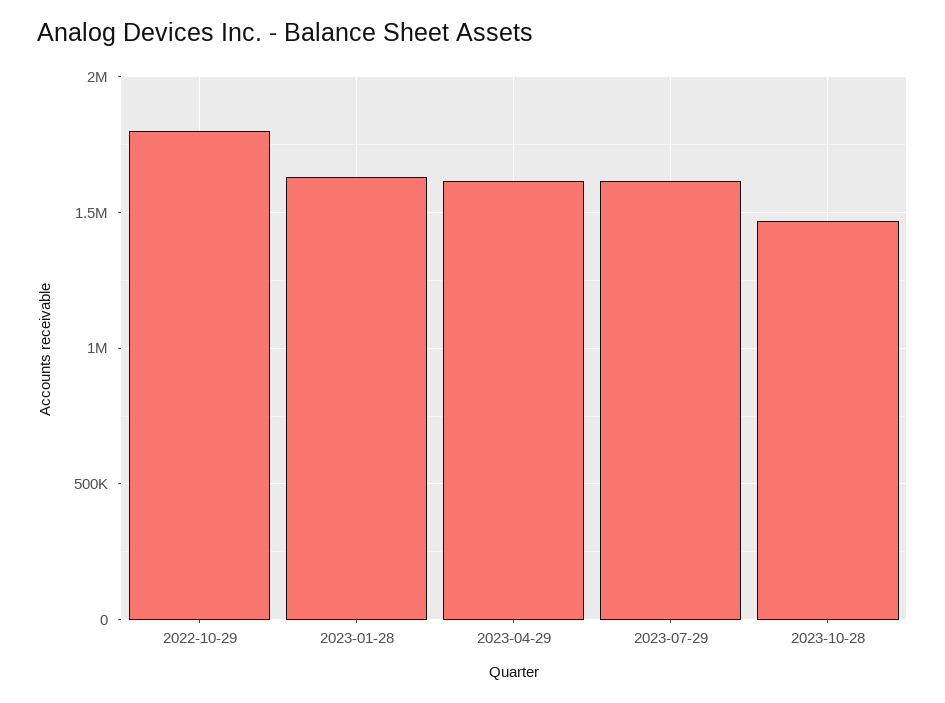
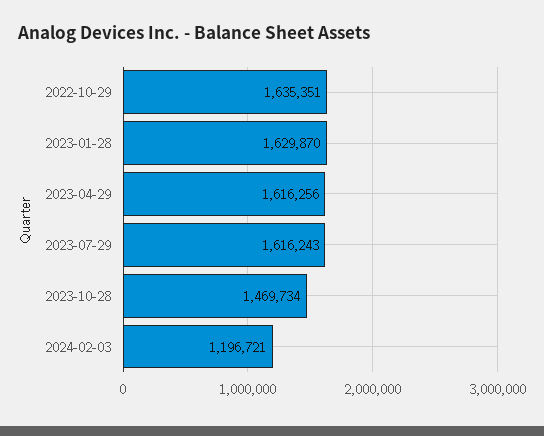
2022-10-29: 1800000 -> 1635351
2024-02-03: none -> 1196721

